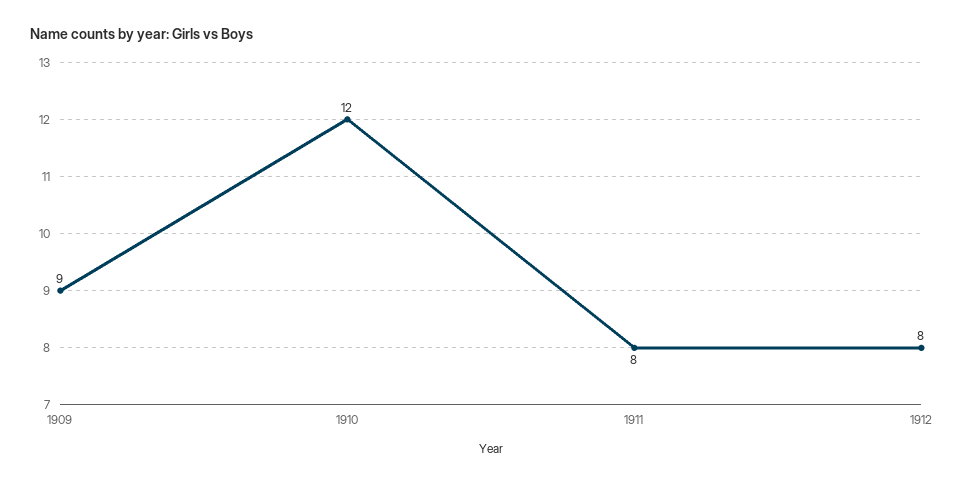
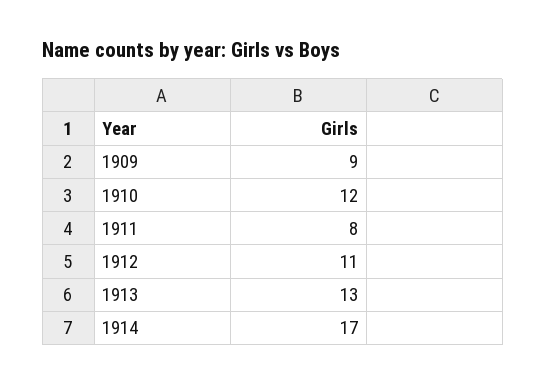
1912: 8 -> 11
1913: none -> 13
1914: none -> 17

